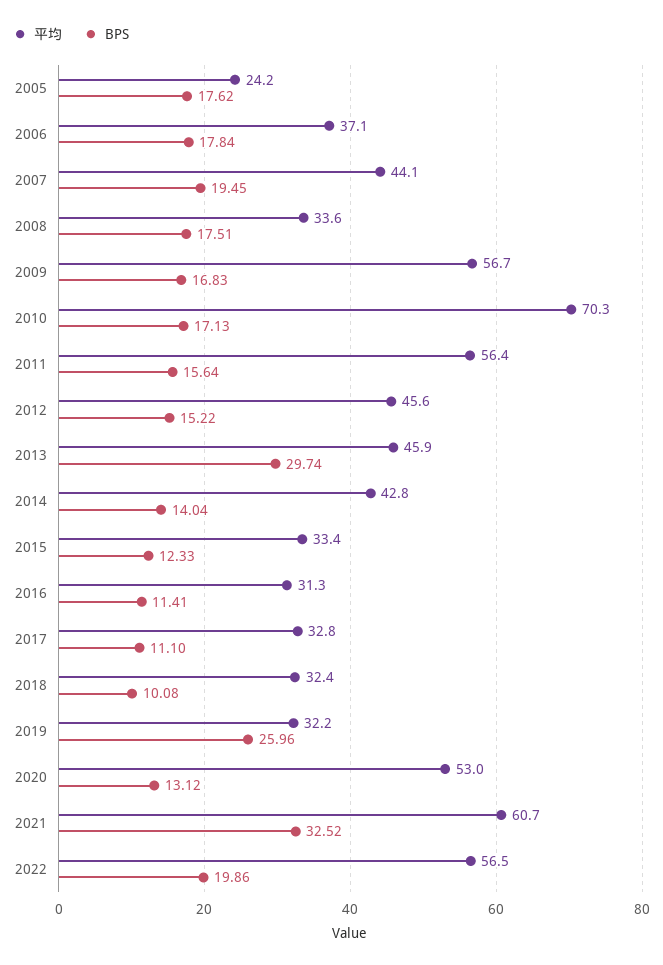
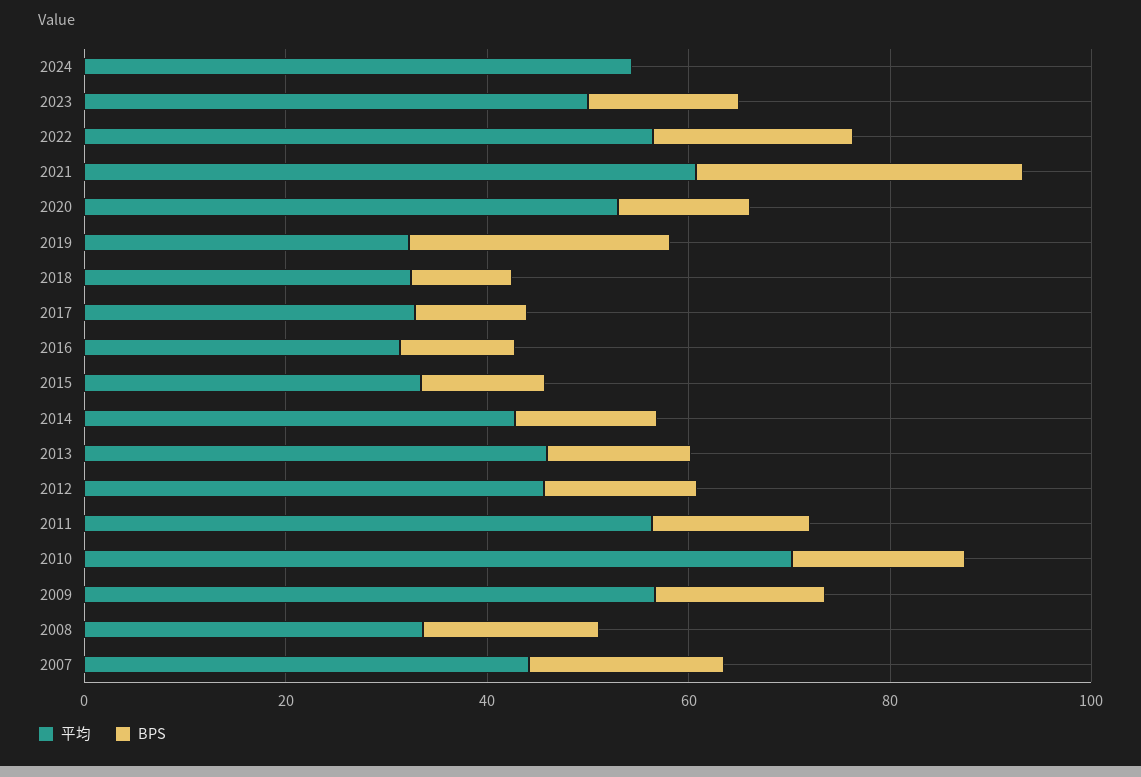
平均, 2005: 24.2 -> none
BPS, 2005: 17.62 -> none
平均, 2006: 37.1 -> none
BPS, 2006: 17.84 -> none
BPS, 2013: 29.74 -> 15
平均, 2024: none -> 55
BPS, 2024: none -> 0
平均, 2023: none -> 50
BPS, 2023: none -> 15

